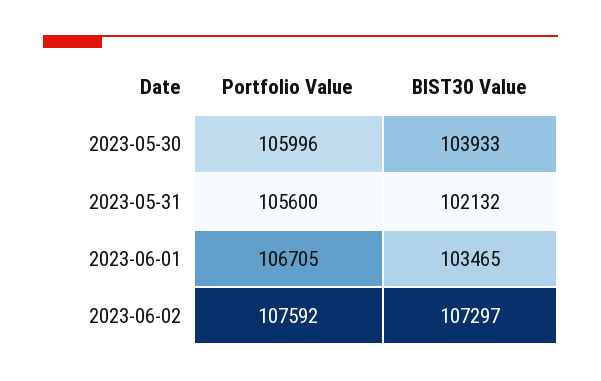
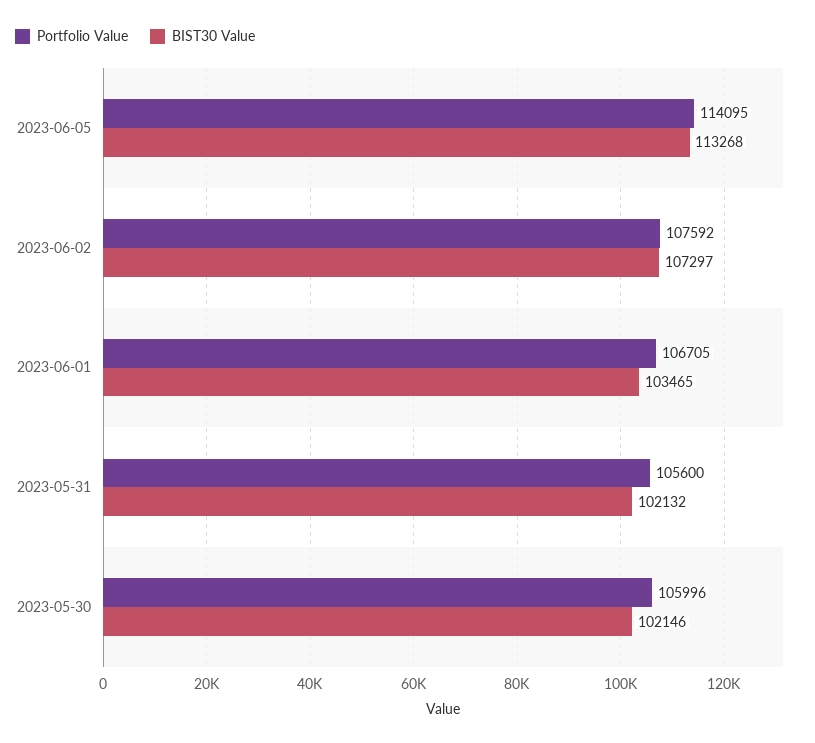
BIST30 Value, 2023-05-30: 103933 -> 102146
Portfolio Value, 2023-06-05: none -> 114095
BIST30 Value, 2023-06-05: none -> 113268

